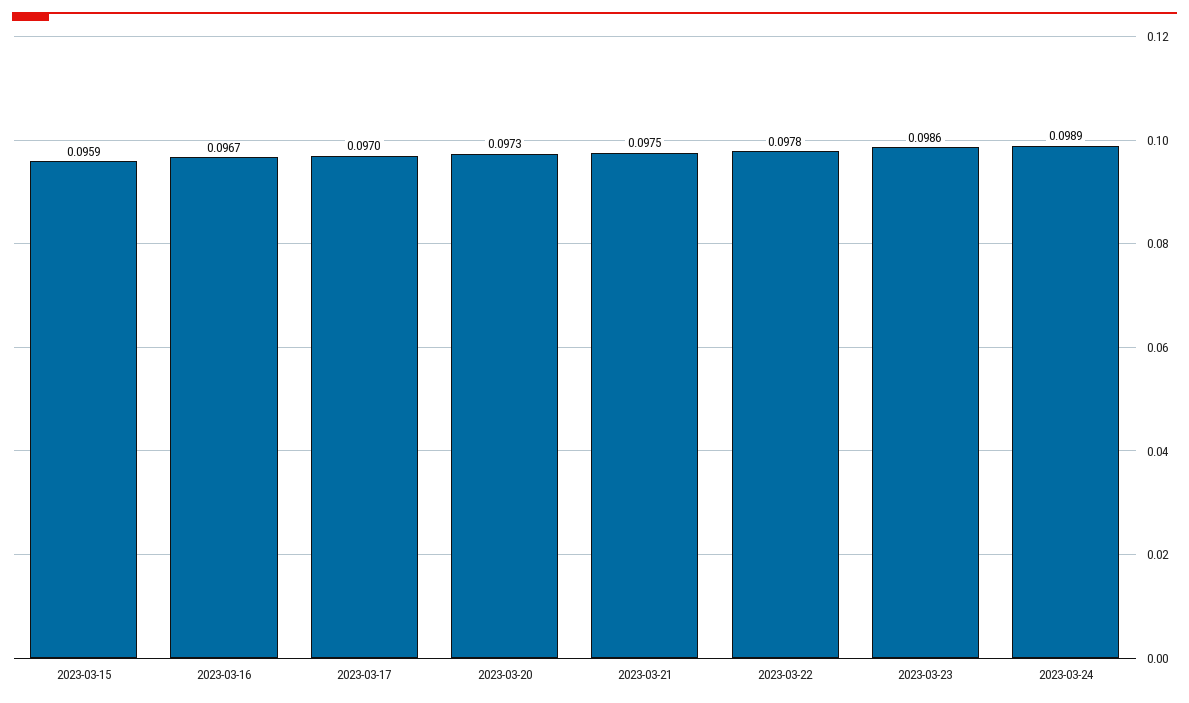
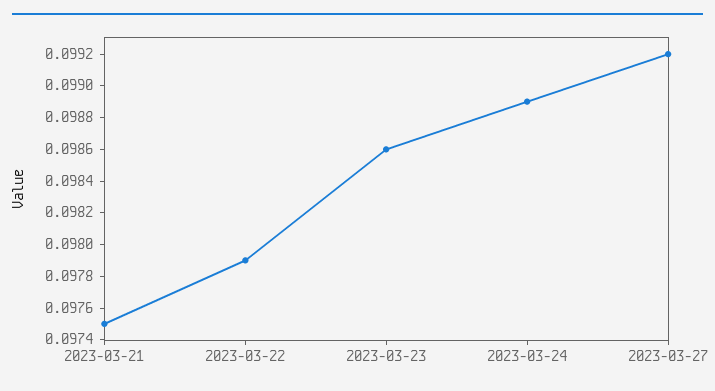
2023-03-15: 0.0959 -> none
2023-03-16: 0.0967 -> none
2023-03-17: 0.097 -> none
2023-03-20: 0.0973 -> none
2023-03-22: 0.0978 -> 0.0979
2023-03-27: none -> 0.0992

